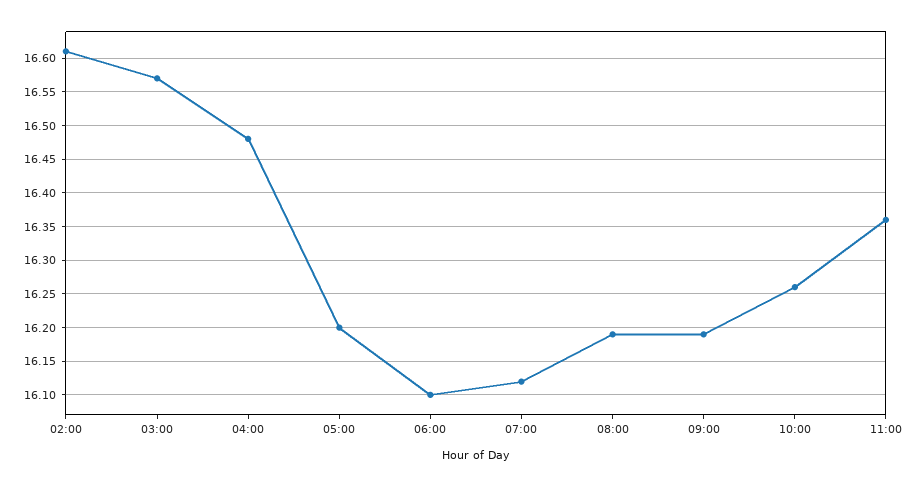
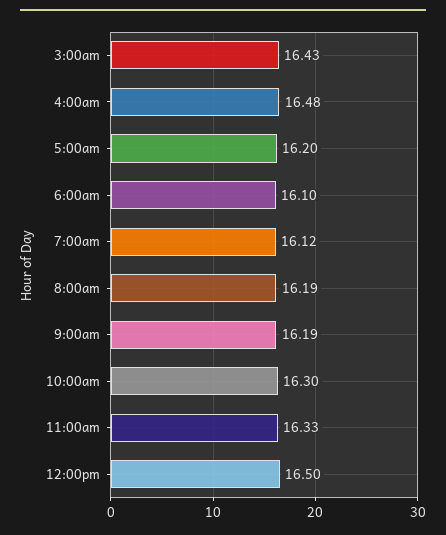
02:00: 16.61 -> none
03:00: 16.57 -> 16.43
10:00: 16.26 -> 16.3
11:00: 16.36 -> 16.33
12:00pm: none -> 16.5

